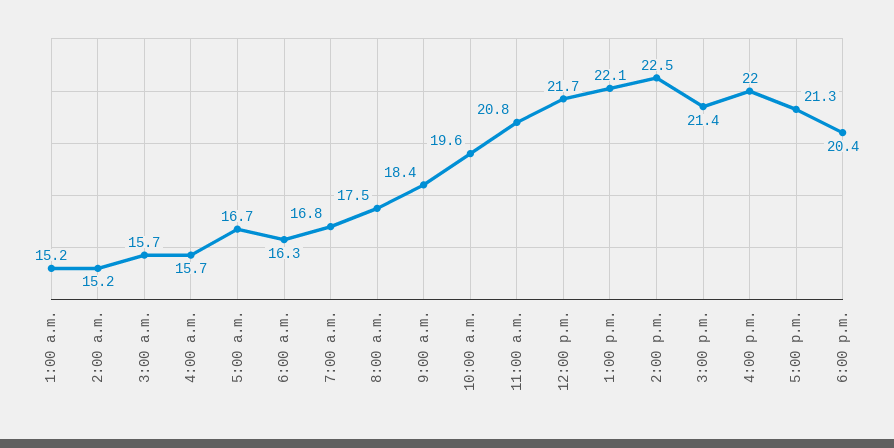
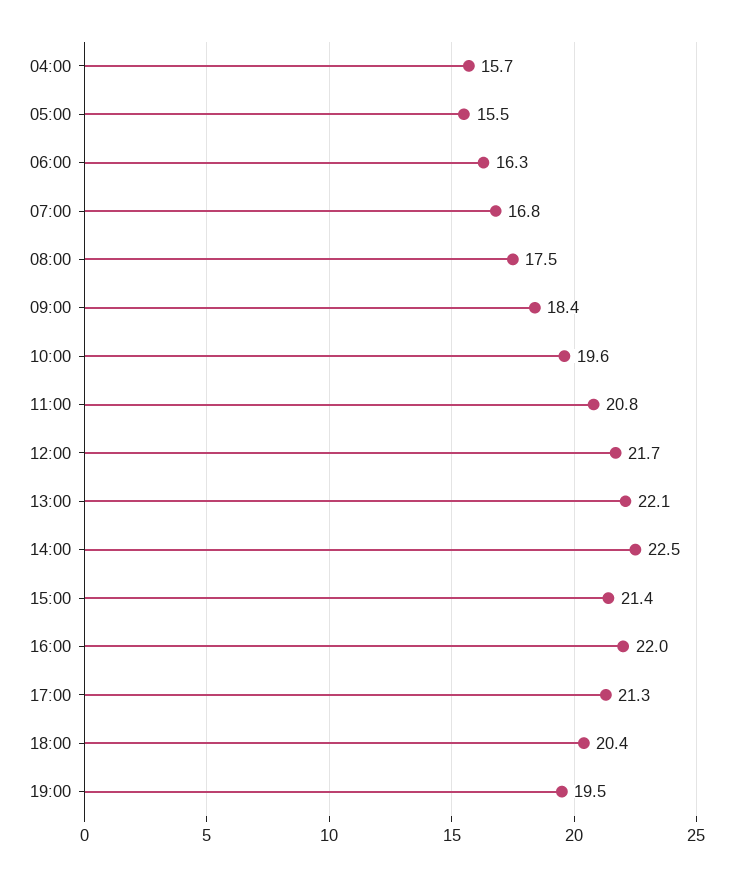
1:00 a.m.: 15.2 -> none
2:00 a.m.: 15.2 -> none
3:00 a.m.: 15.7 -> none
5:00 a.m.: 16.7 -> 15.5
19:00: none -> 19.5

